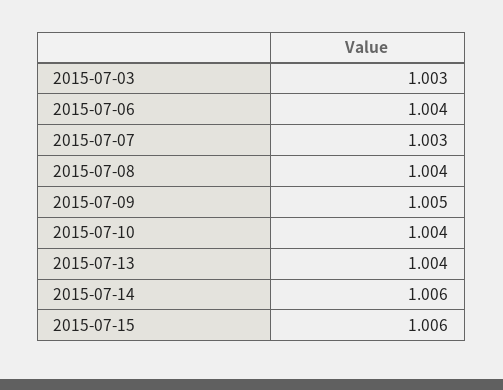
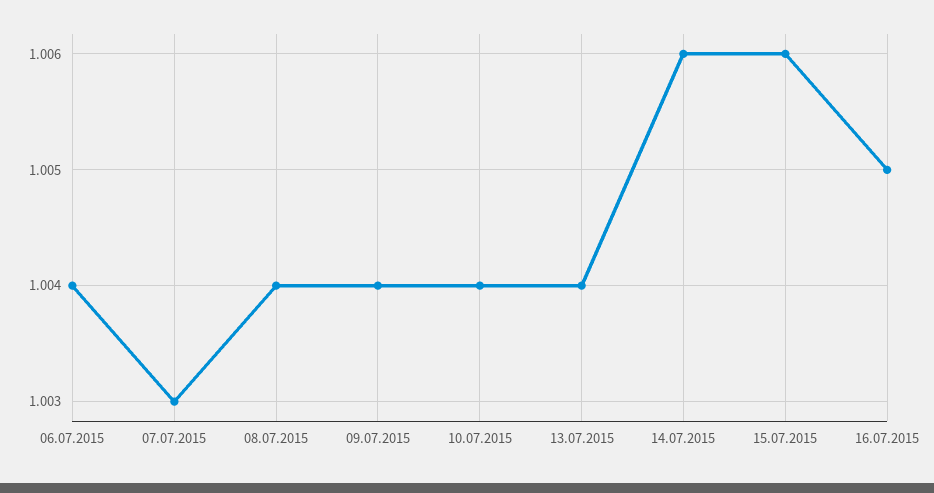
2015-07-03: 1.003 -> none
2015-07-09: 1.005 -> 1.004
16.07.2015: none -> 1.005

